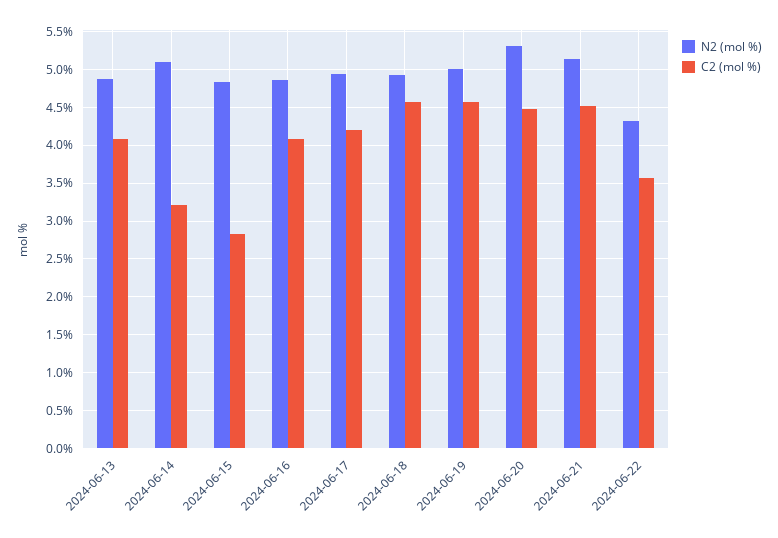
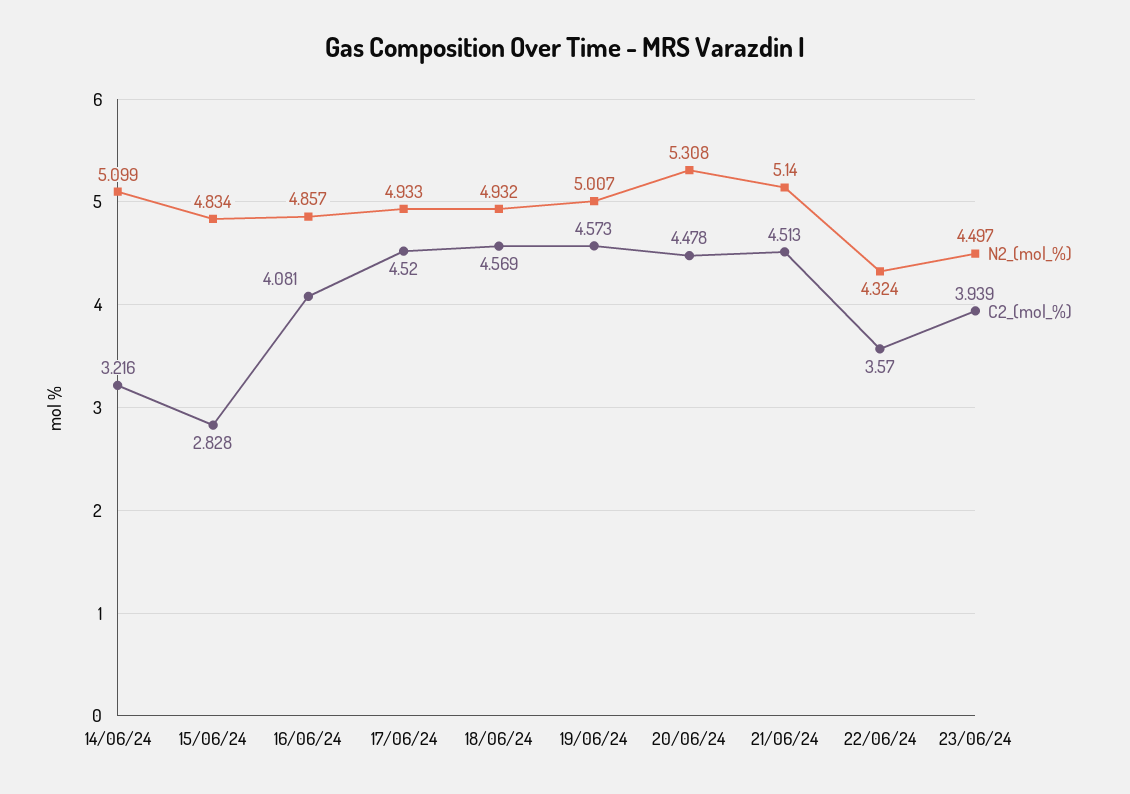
N2 (mol %), 2024-06-13: 4.9 -> none
C2 (mol %), 2024-06-13: 4.1 -> none
C2 (mol %), 2024-06-17: 4.2 -> 4.52
N2 (mol %), 23/06/24: none -> 4.497
C2 (mol %), 23/06/24: none -> 3.939

